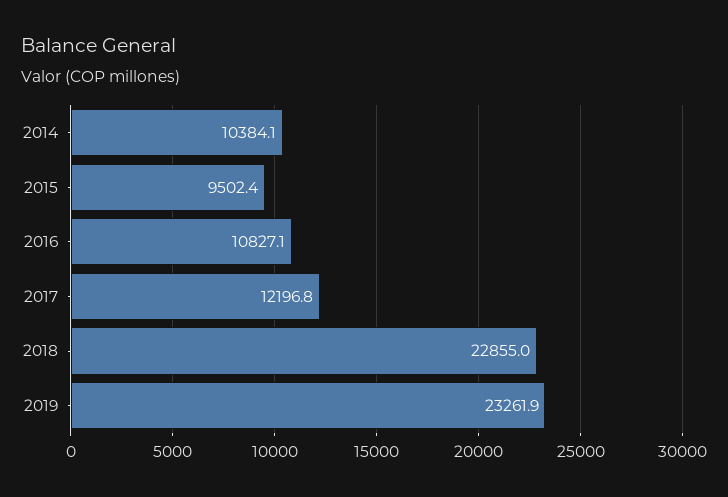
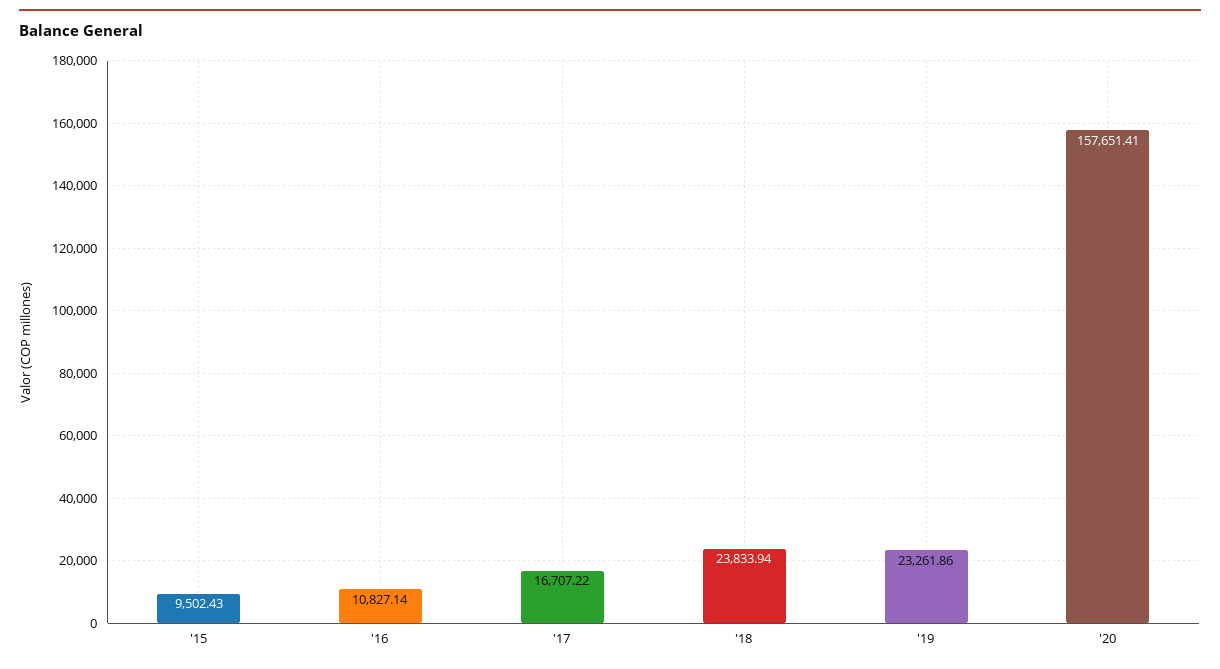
2014: 10384.1 -> none
2017: 12196.8 -> 16707.22
2018: 22855 -> 23833.94
'20: none -> 157651.41

